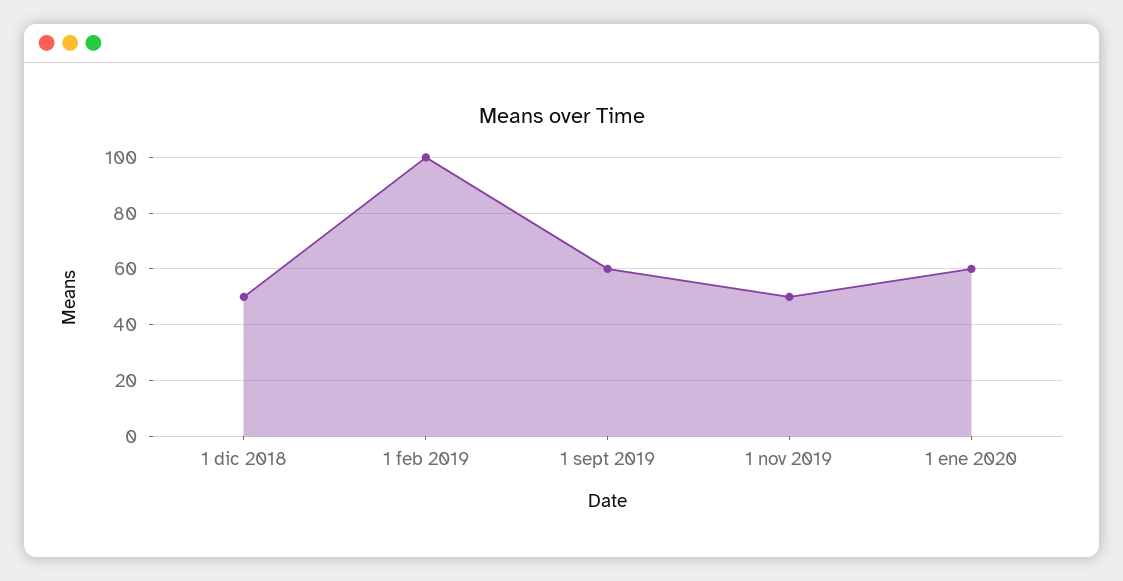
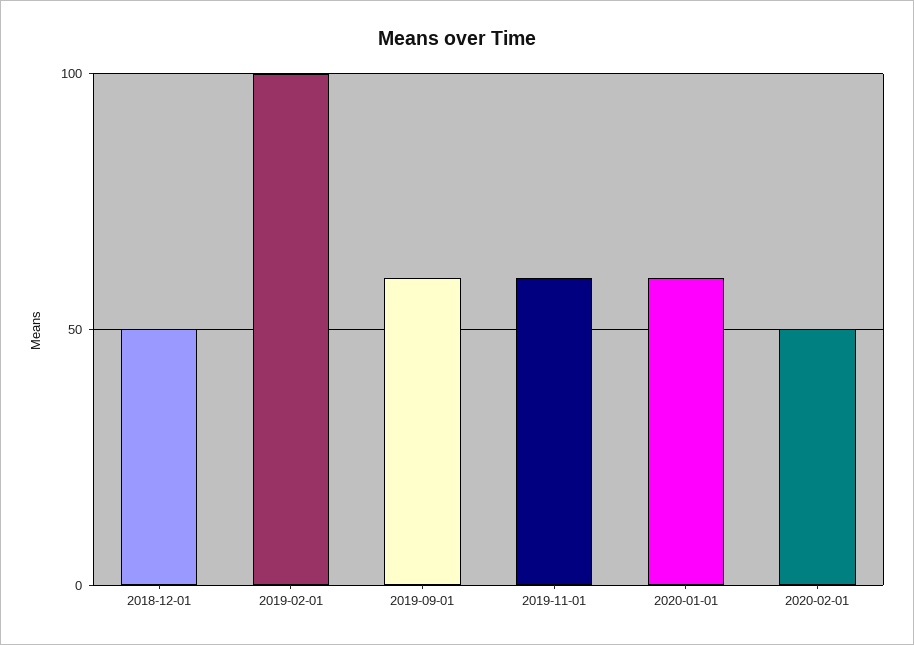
1 nov 2019: 50 -> 60
2020-02-01: none -> 50

